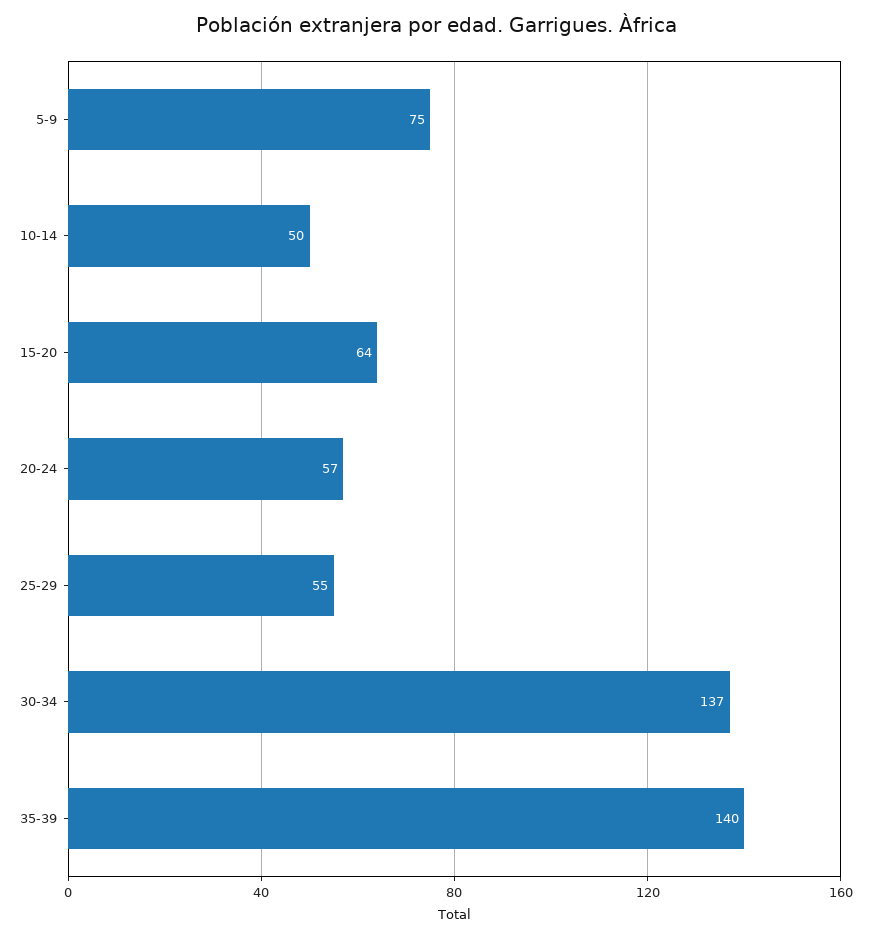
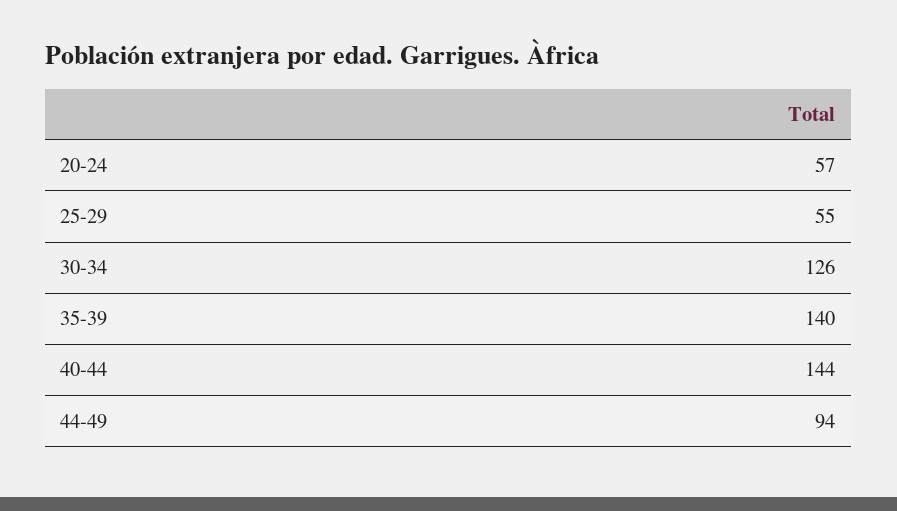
5-9: 75 -> none
10-14: 50 -> none
15-20: 64 -> none
30-34: 137 -> 126
40-44: none -> 144
44-49: none -> 94

